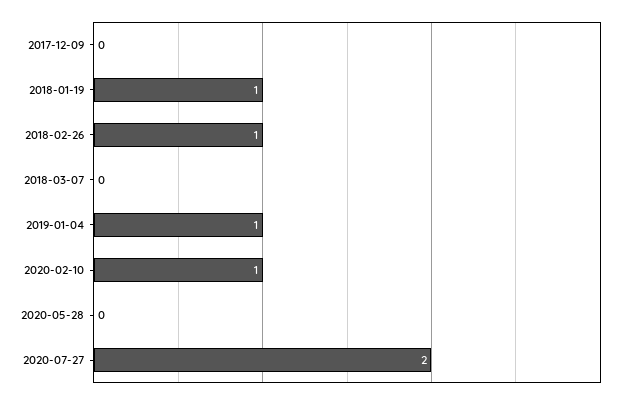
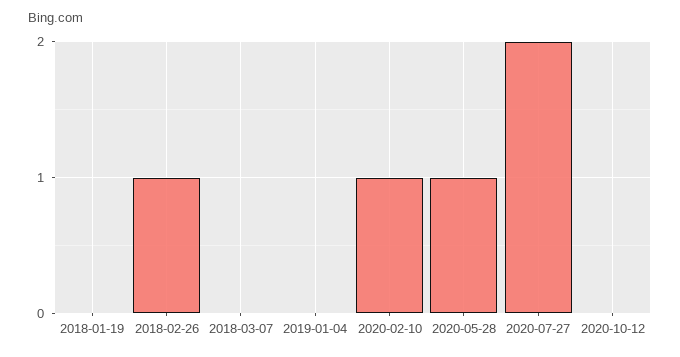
2017-12-09: 0 -> none
2018-01-19: 1 -> 0
2019-01-04: 1 -> 0
2020-05-28: 0 -> 1
2020-10-12: none -> 0

